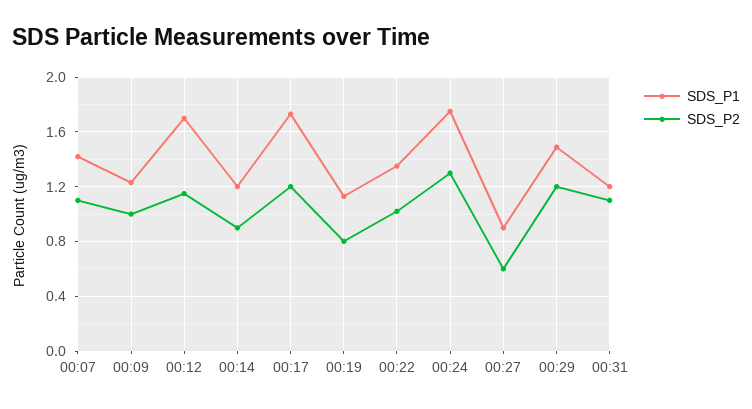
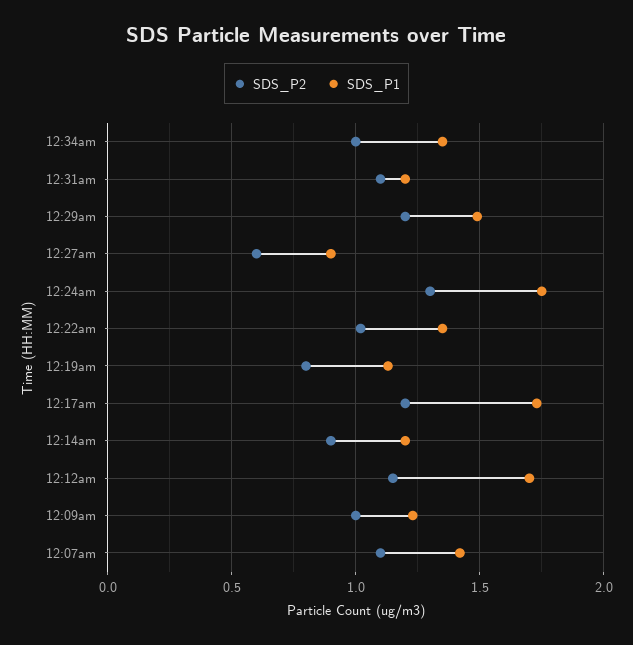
SDS_P2, 12:34am: none -> 1
SDS_P1, 12:34am: none -> 1.35

